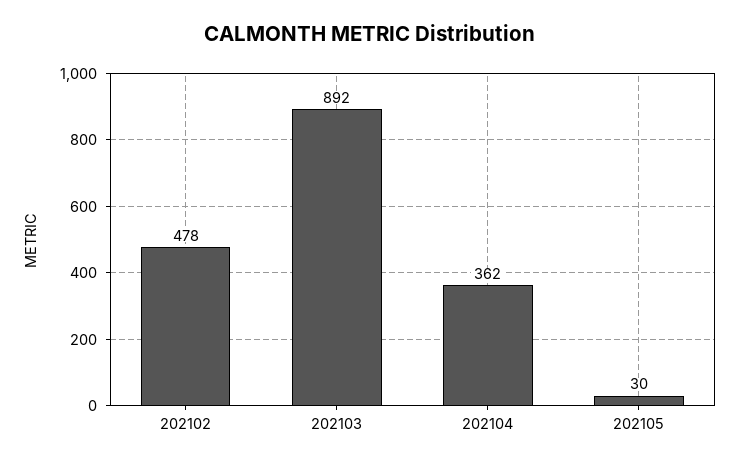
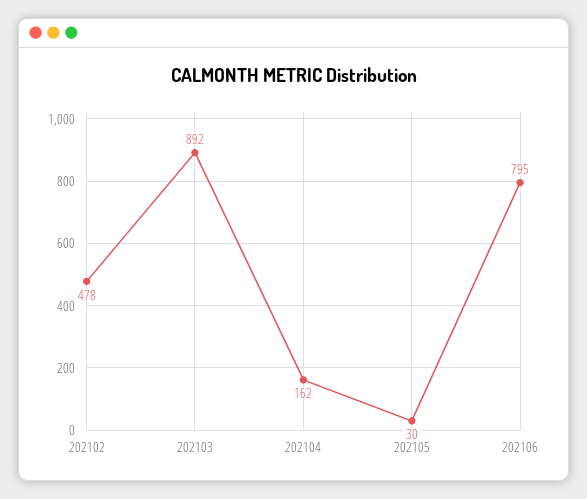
202104: 362 -> 162
202106: none -> 795

